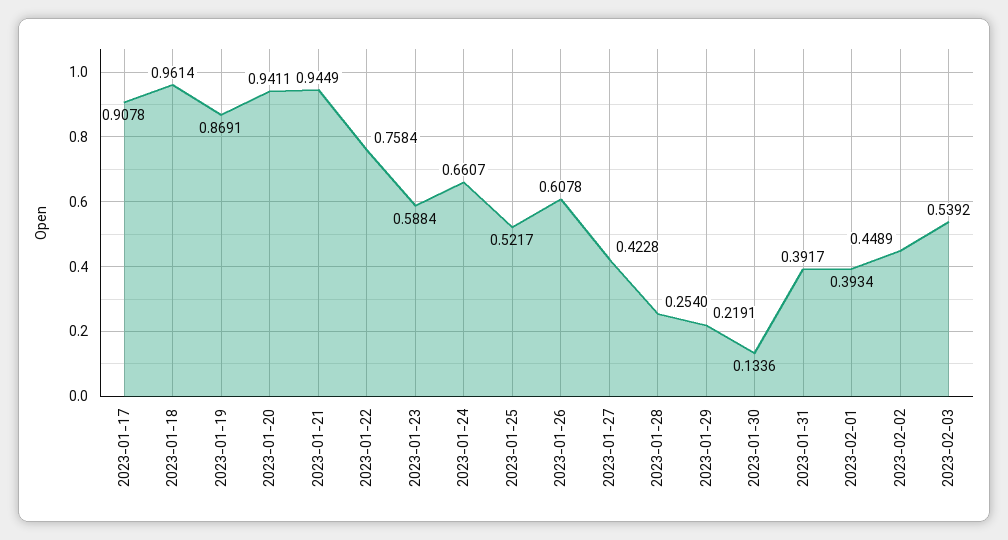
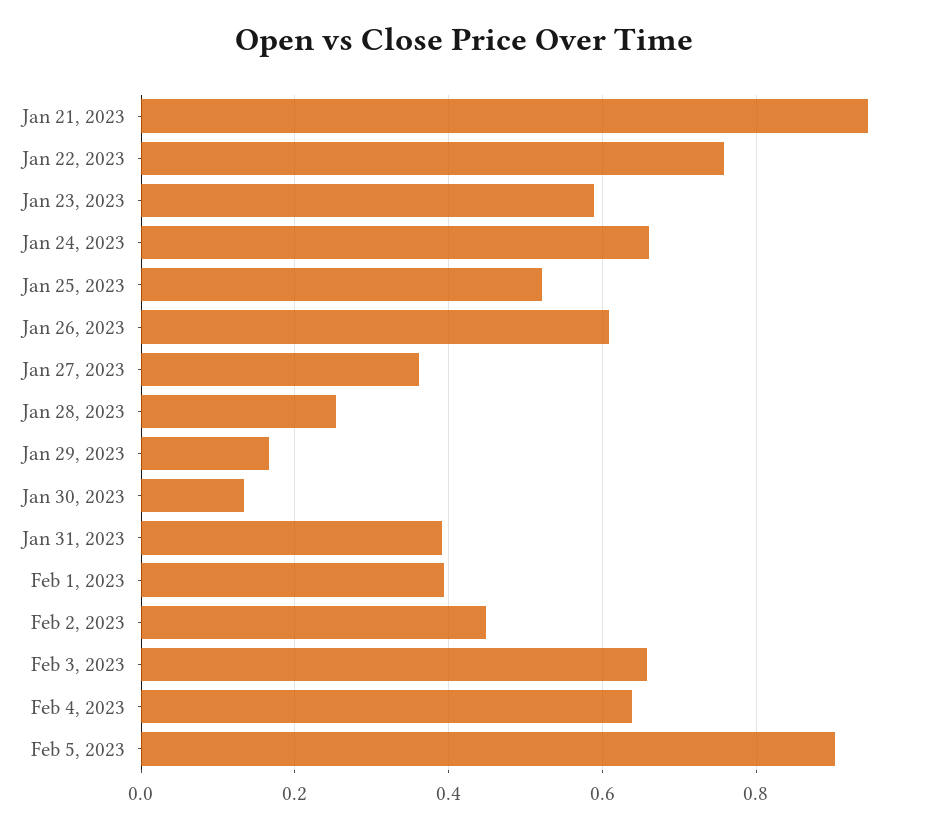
2023-01-17: 0.9078 -> none
2023-01-18: 0.9614 -> none
2023-01-19: 0.8691 -> none
2023-01-20: 0.9411 -> none
2023-01-27: 0.4228 -> 0.36
2023-01-29: 0.2191 -> 0.16
2023-02-03: 0.5392 -> 0.66
Feb 4, 2023: none -> 0.64
Feb 5, 2023: none -> 0.9

